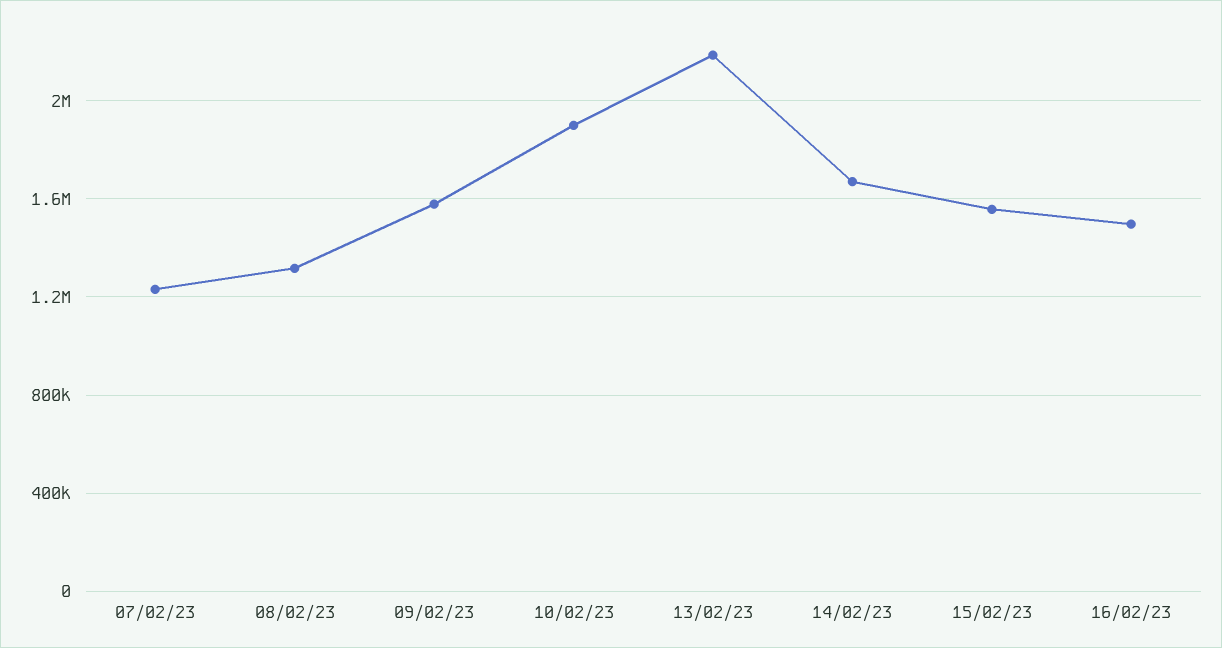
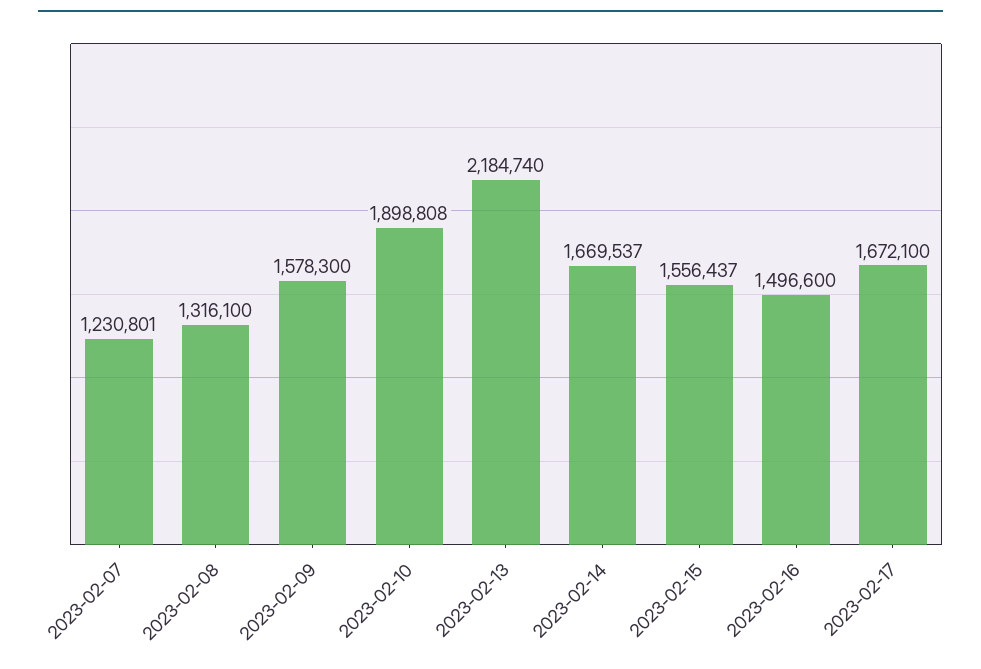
2023-02-17: none -> 1672100

